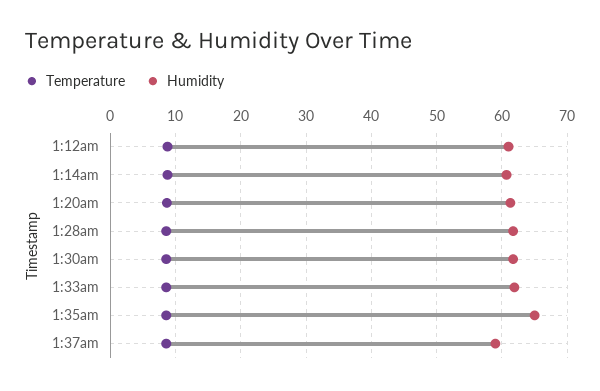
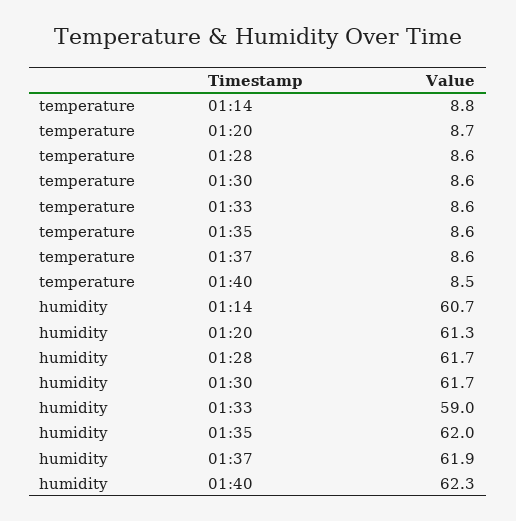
Temperature, 1:12am: 9 -> none
Humidity, 1:12am: 61 -> none
Humidity, 1:33am: 62 -> 59
Humidity, 1:35am: 65 -> 62
Humidity, 1:37am: 59 -> 61.9
Temperature, 01:40: none -> 8.5
Humidity, 01:40: none -> 62.3

